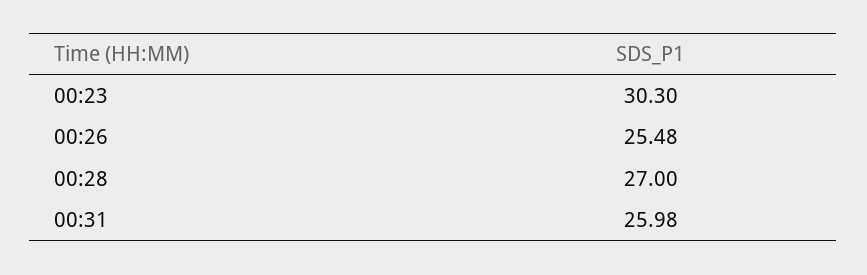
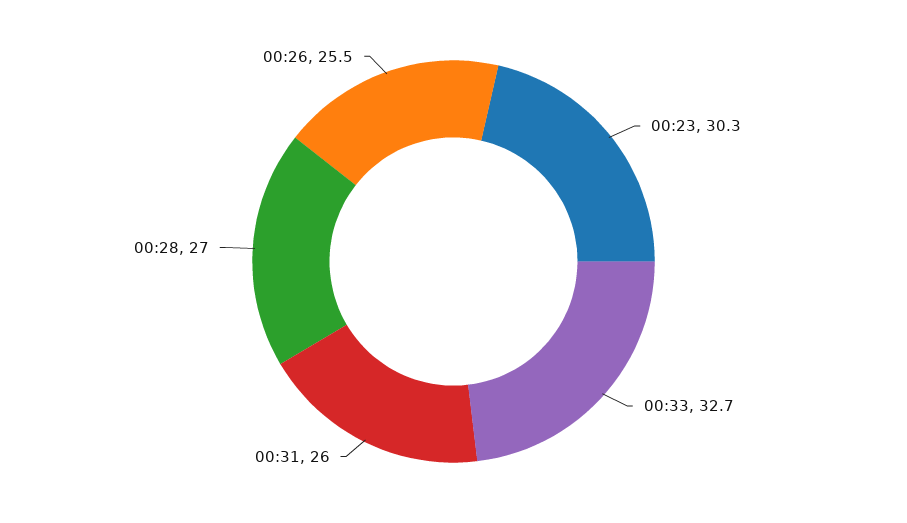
00:33: none -> 32.7

